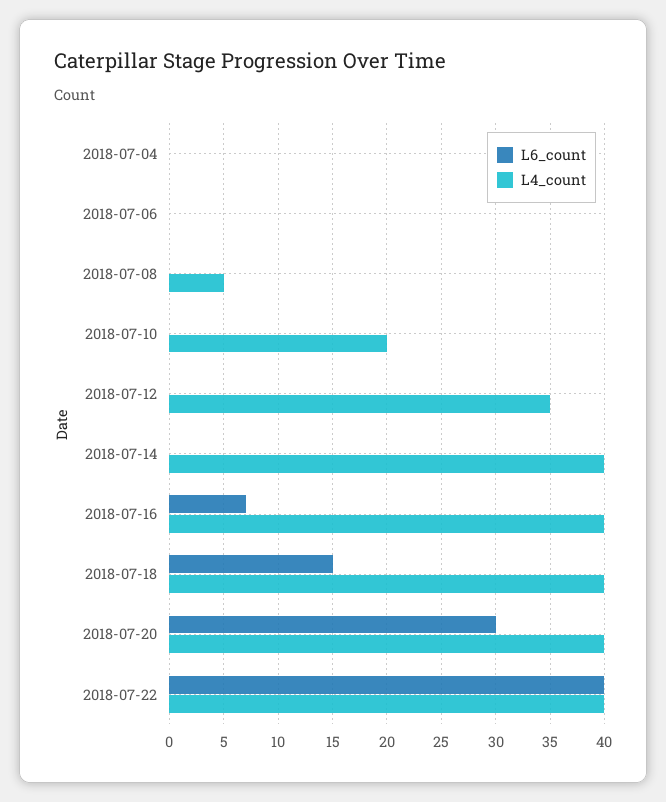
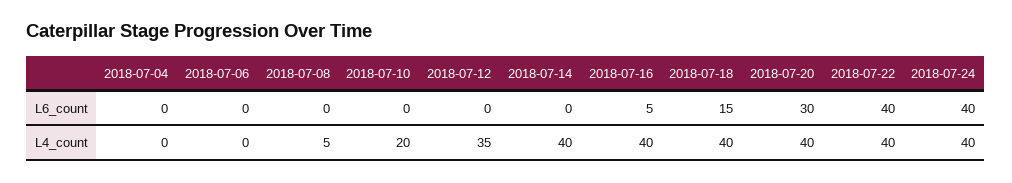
L6_count, 2018-07-16: 7 -> 5
L6_count, 2018-07-24: none -> 40
L4_count, 2018-07-24: none -> 40

